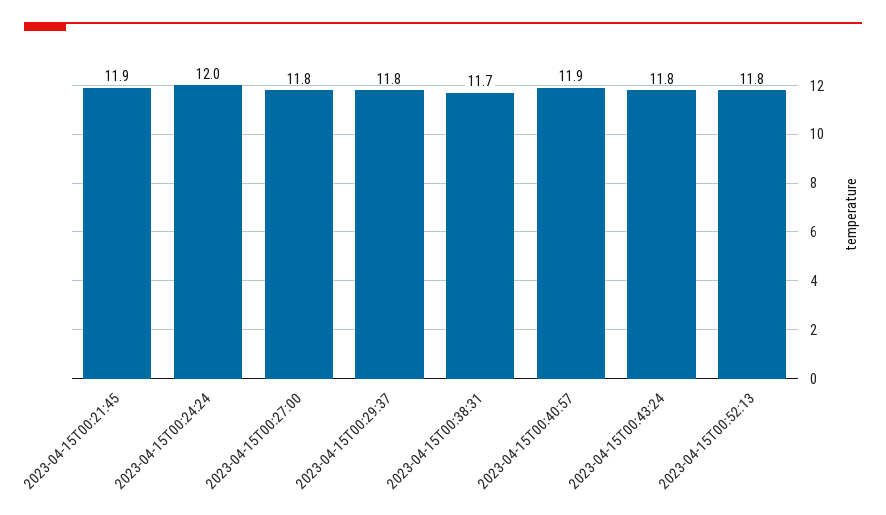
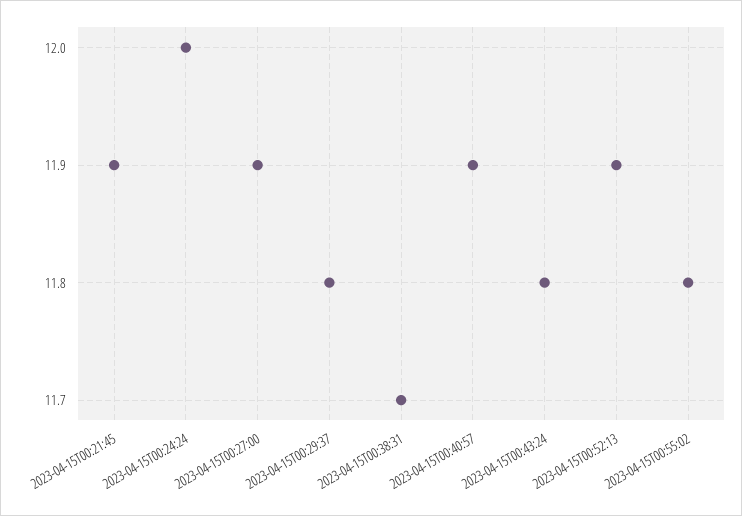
2023-04-15T00:27:00: 11.8 -> 11.9
2023-04-15T00:52:13: 11.8 -> 11.9
2023-04-15T00:55:02: none -> 11.8

